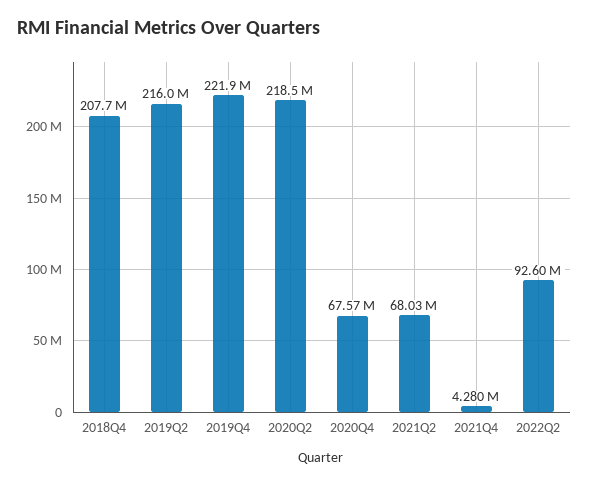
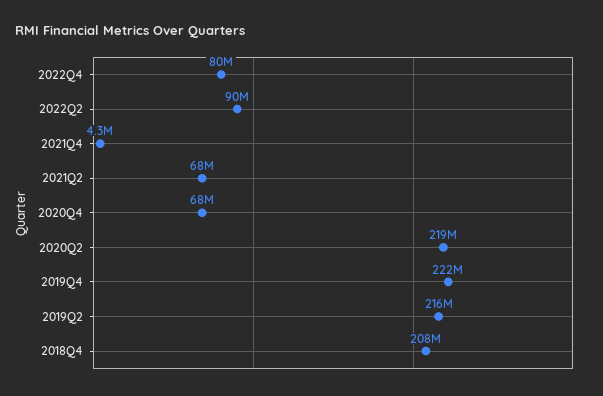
2022Q2: 92600000 -> 90000000
2022Q4: none -> 80000000

